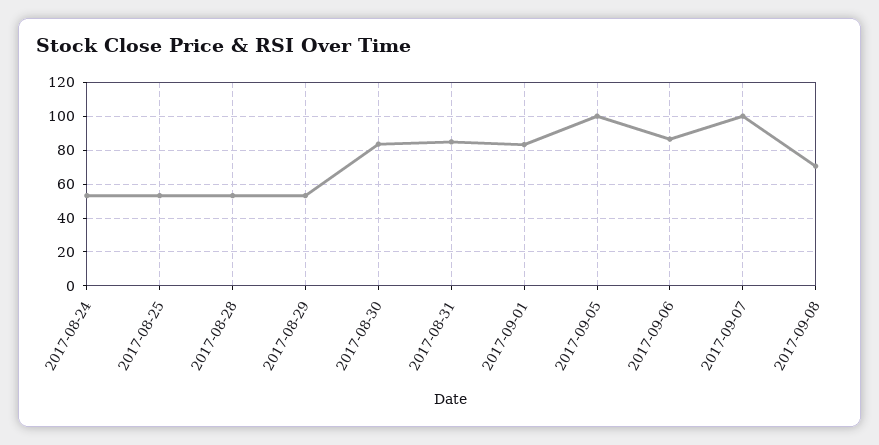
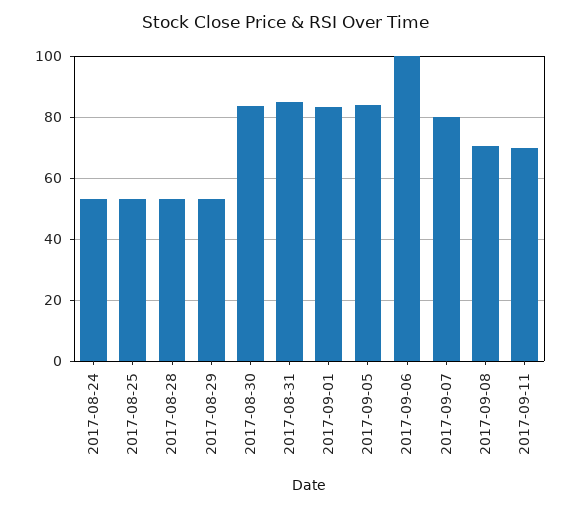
2017-09-05: 100 -> 84
2017-09-06: 85 -> 100
2017-09-07: 100 -> 80
2017-09-11: none -> 70

